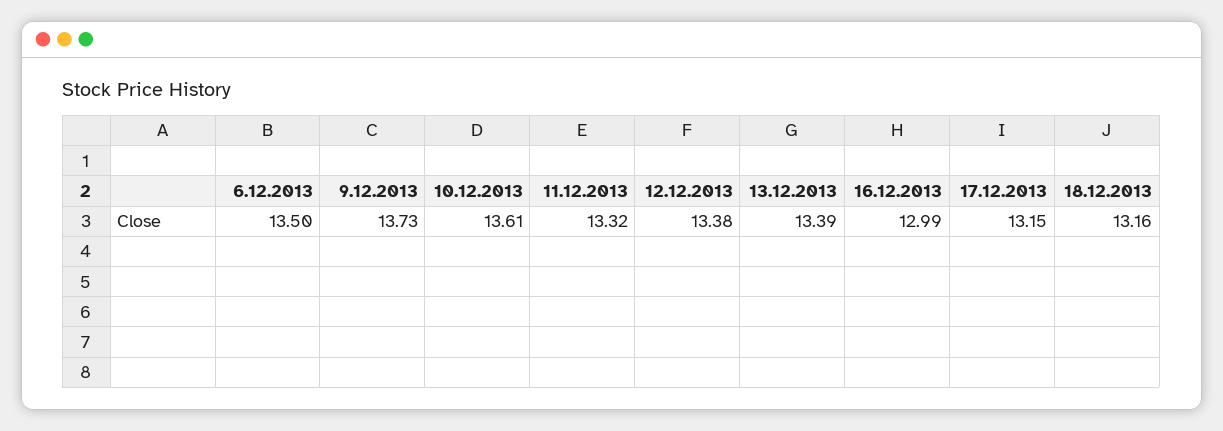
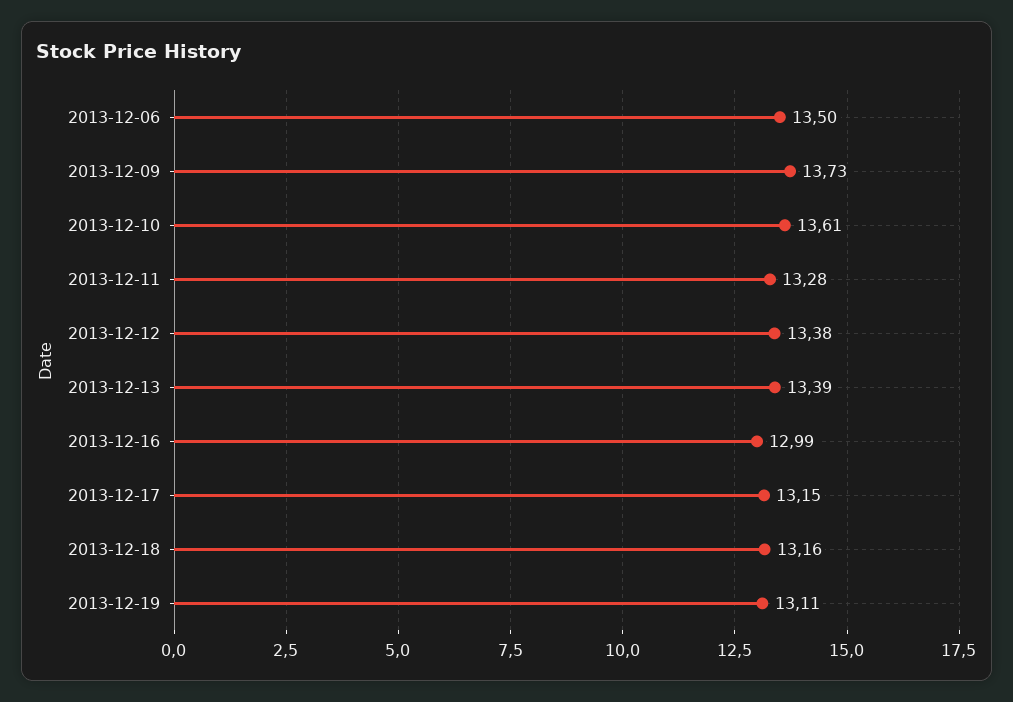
11.12.2013: 13.32 -> 13.28
2013-12-19: none -> 13.11

